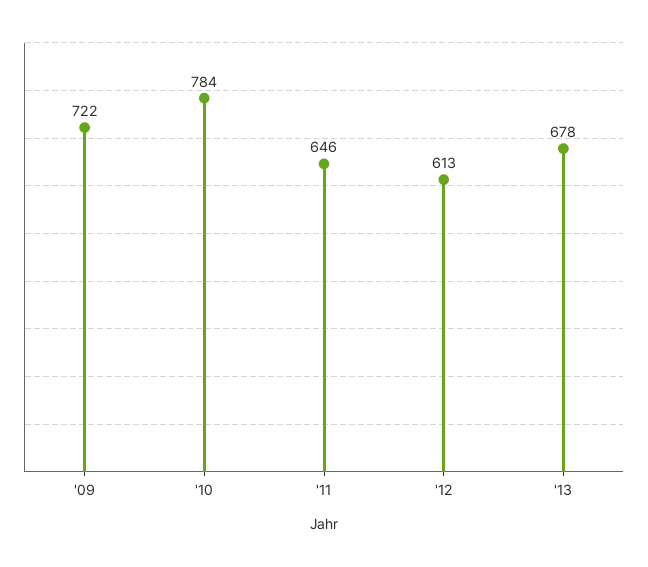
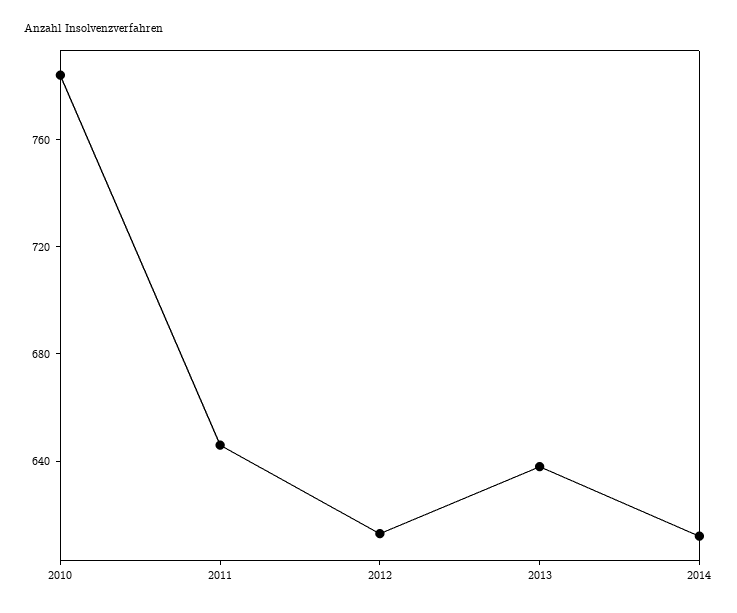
'09: 722 -> none
'13: 678 -> 640
2014: none -> 610

